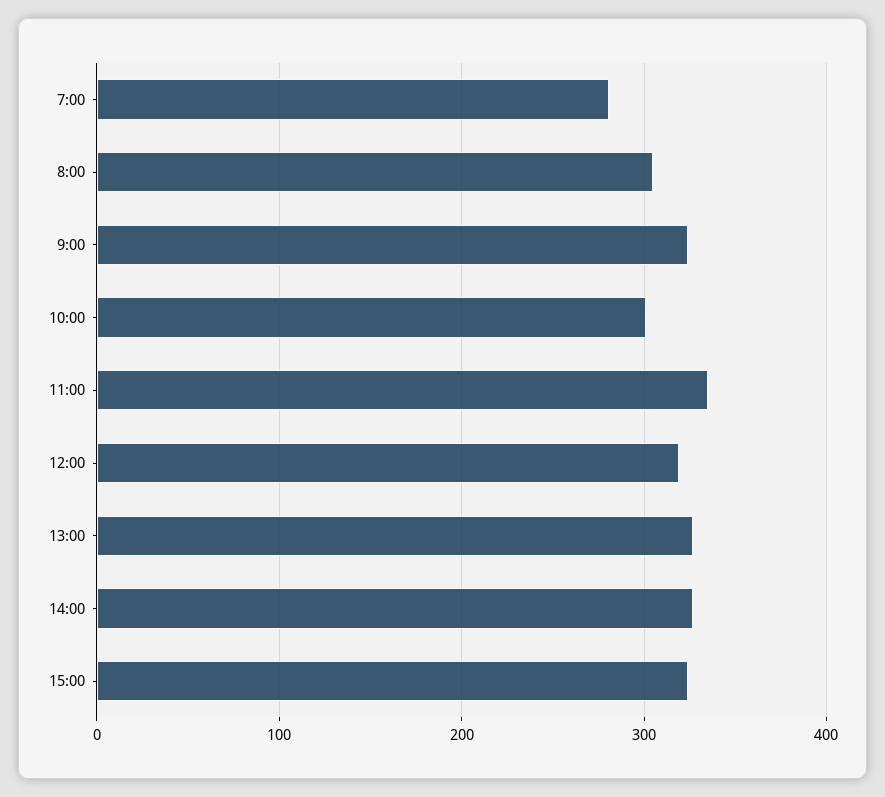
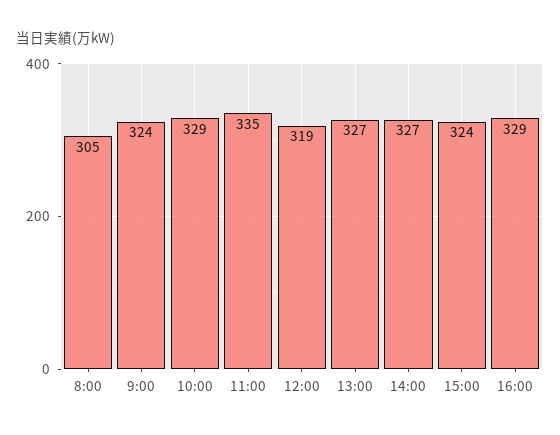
7:00: 280 -> none
10:00: 300 -> 329
16:00: none -> 329

